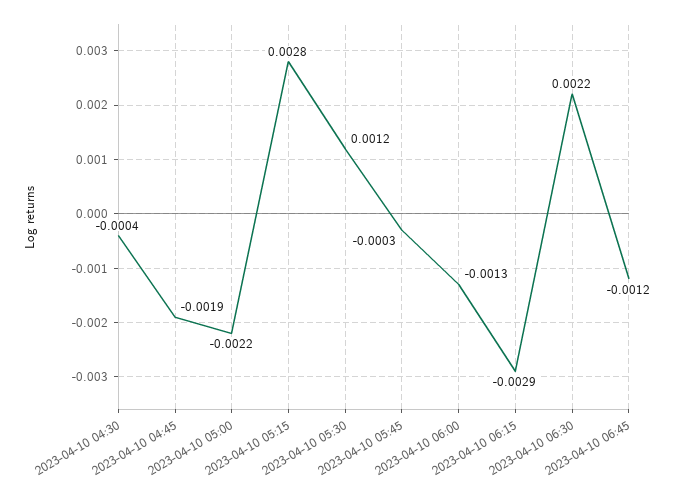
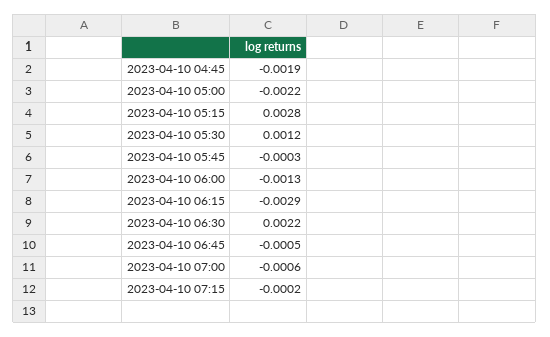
2023-04-10 04:30: -0.0004 -> none
2023-04-10 06:45: -0.0012 -> -0.0005
2023-04-10 07:00: none -> -0.0006
2023-04-10 07:15: none -> -0.0002

